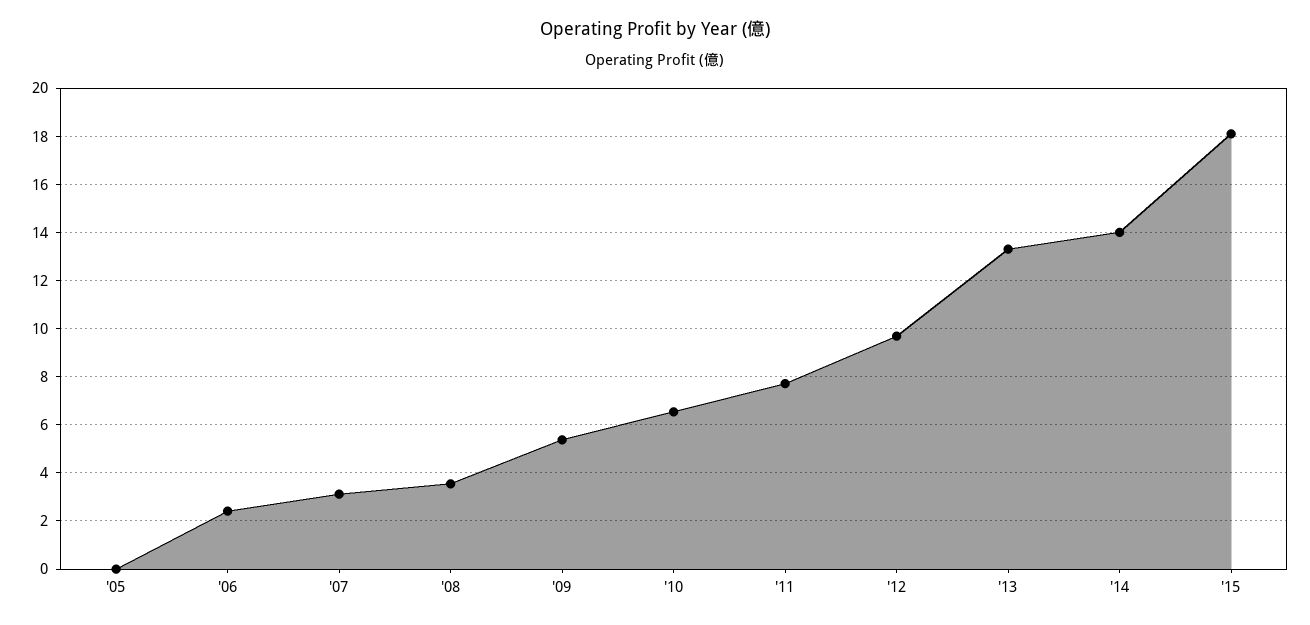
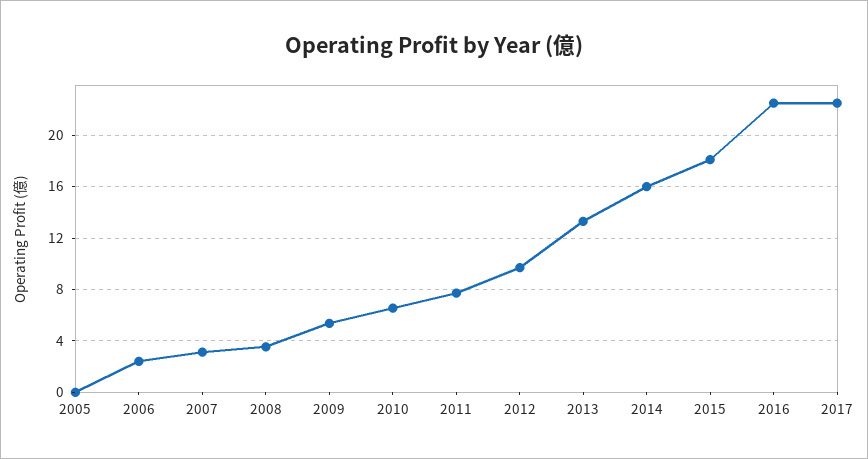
'14: 14 -> 16
2016: none -> 22.5
2017: none -> 22.5

